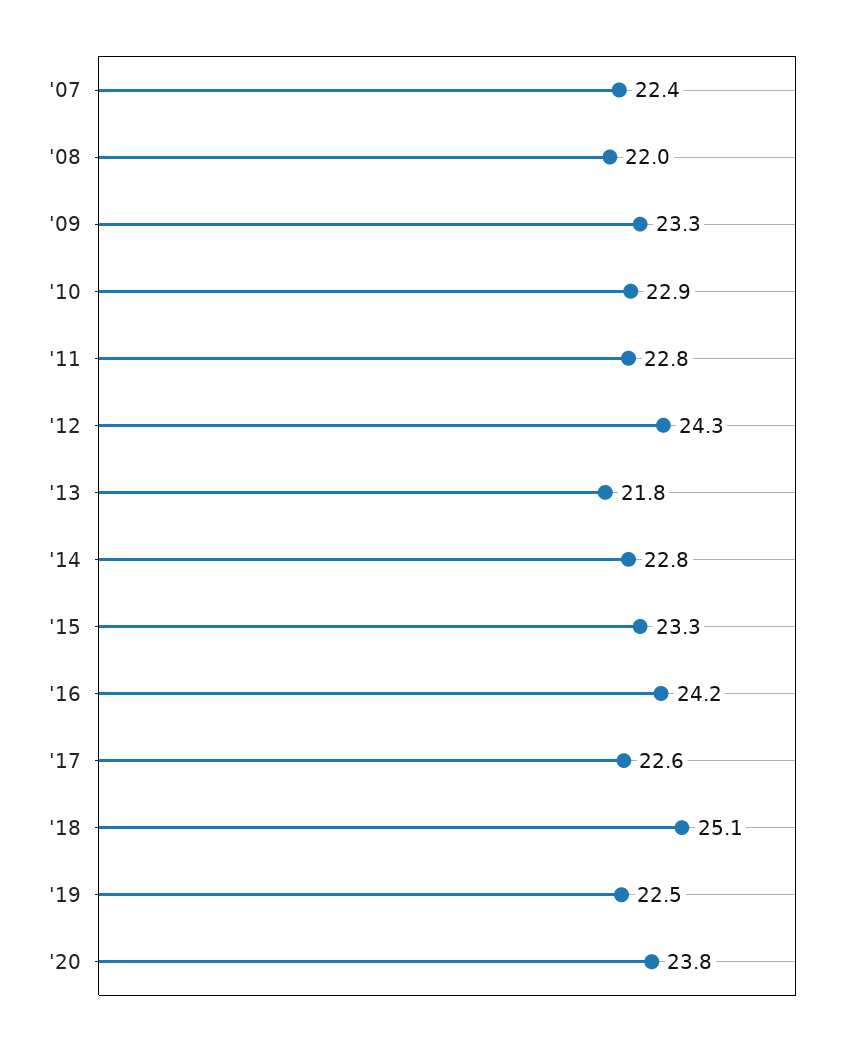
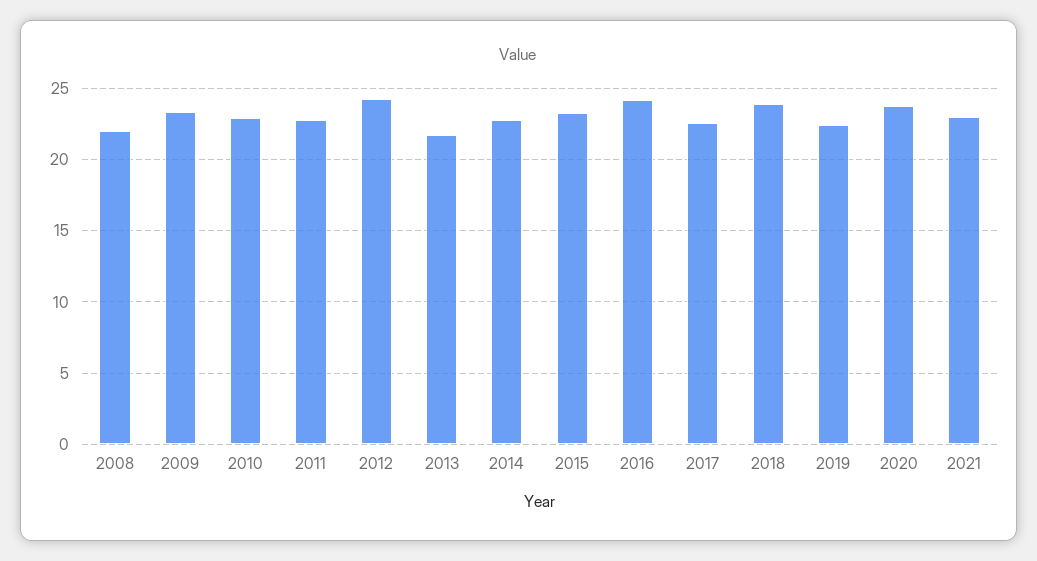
'07: 22.4 -> none
'18: 25.1 -> 24
2021: none -> 23

